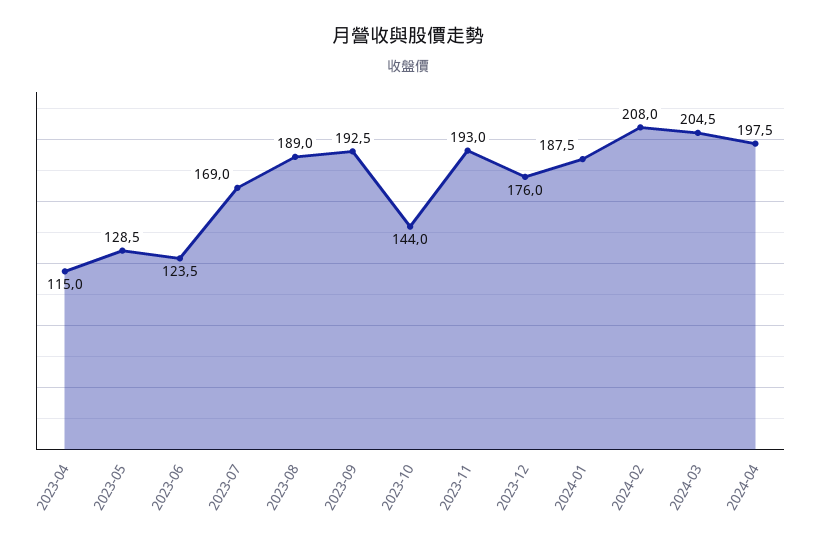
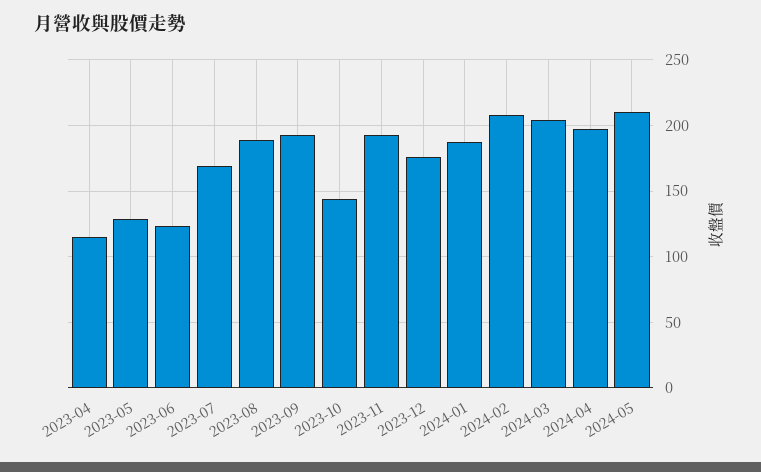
2024-05: none -> 210

